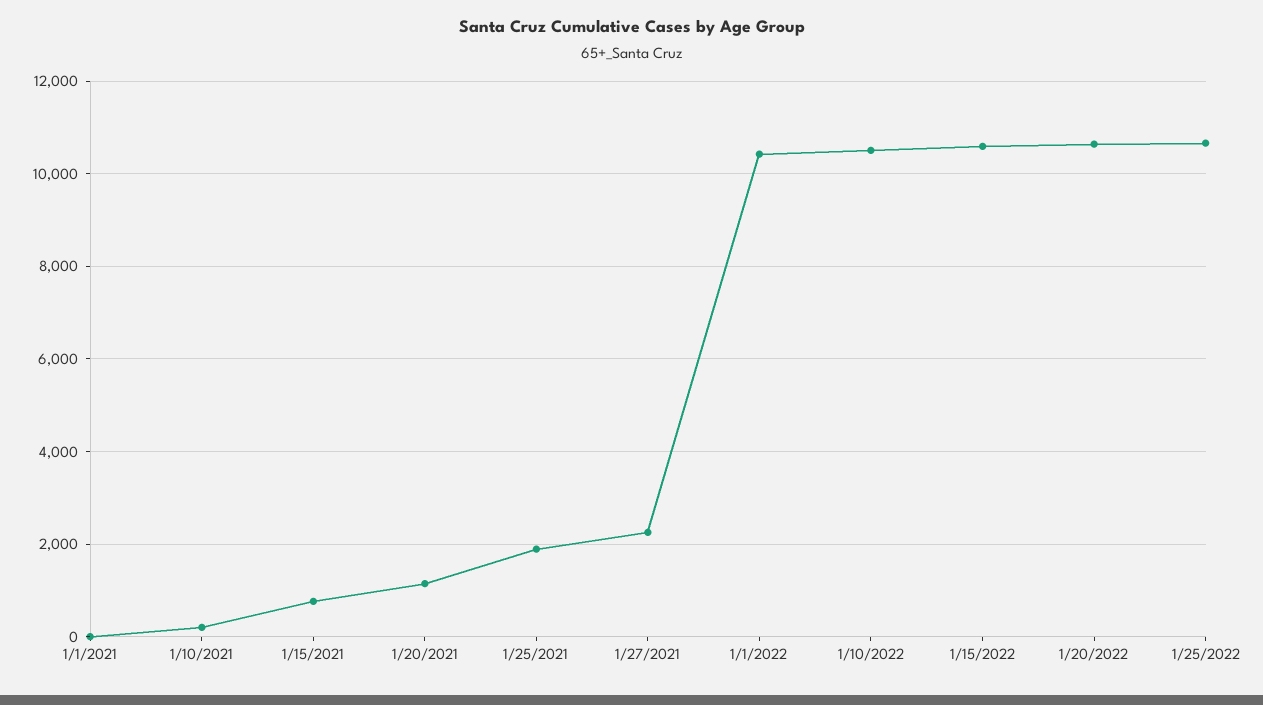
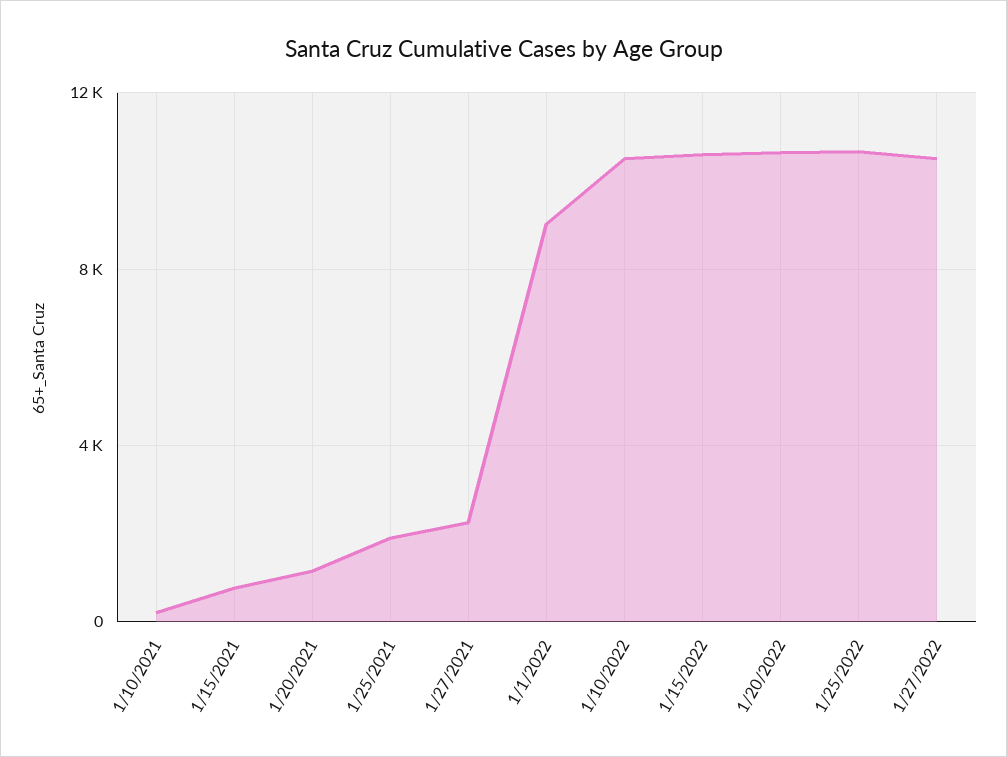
1/1/2021: 0 -> none
1/1/2022: 10400 -> 9000
1/27/2022: none -> 10500

